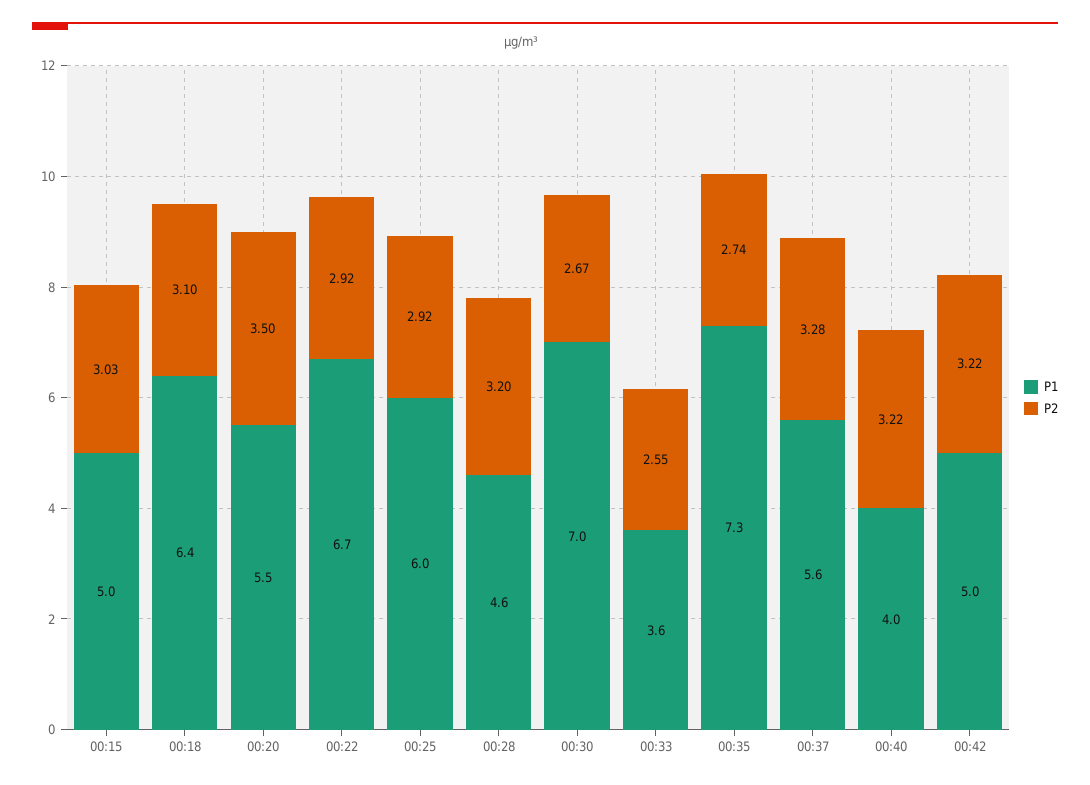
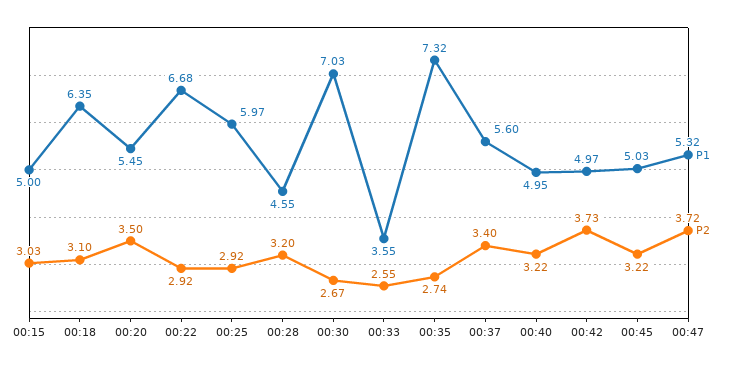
P2, 00:37: 3.28 -> 3.4
P1, 00:40: 4 -> 4.95
P2, 00:42: 3.22 -> 3.73
P1, 00:45: none -> 5.03
P2, 00:45: none -> 3.22
P1, 00:47: none -> 5.32
P2, 00:47: none -> 3.72

